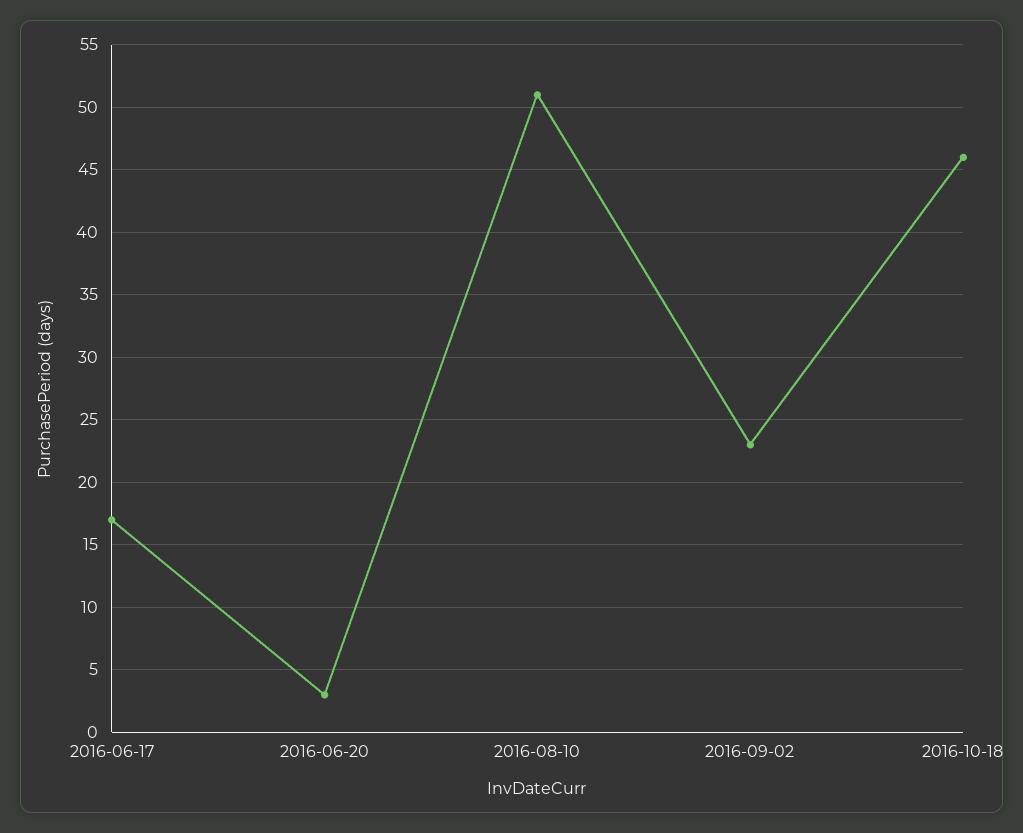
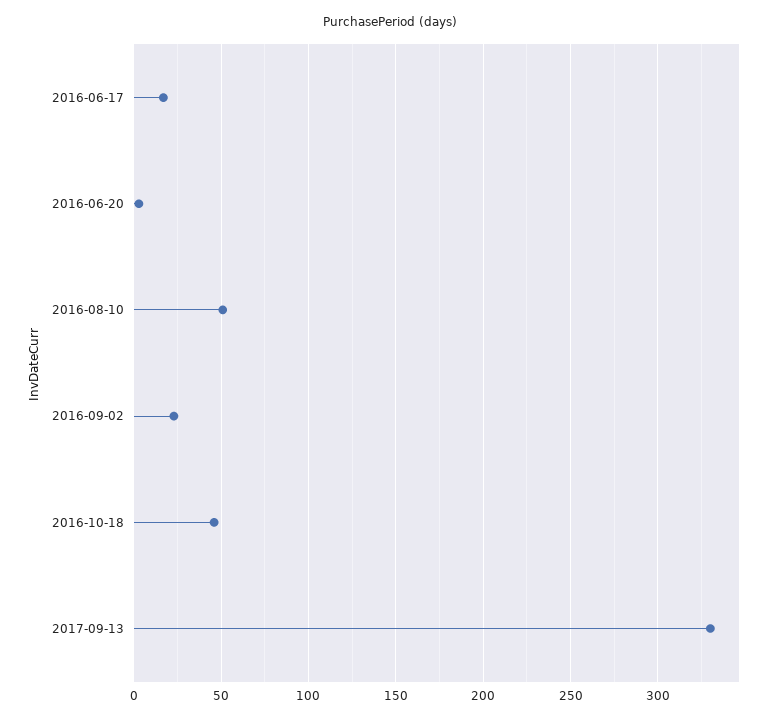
2017-09-13: none -> 330

